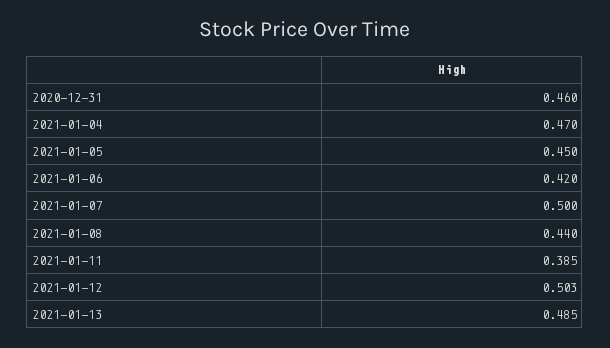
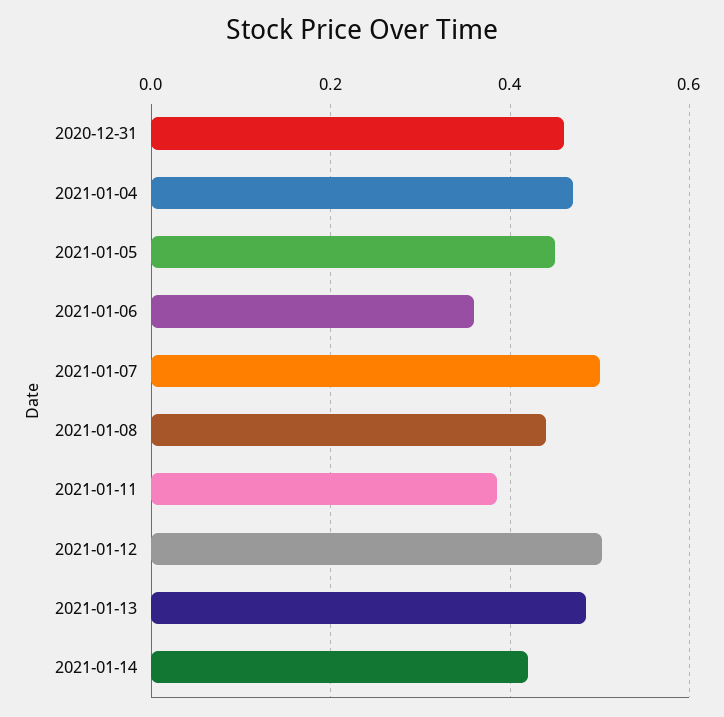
2021-01-06: 0.42 -> 0.36
2021-01-14: none -> 0.42

